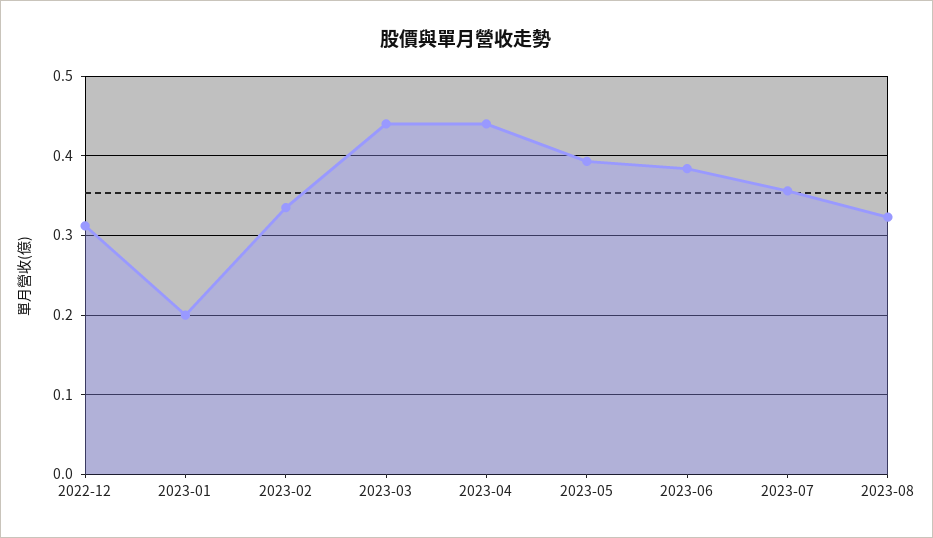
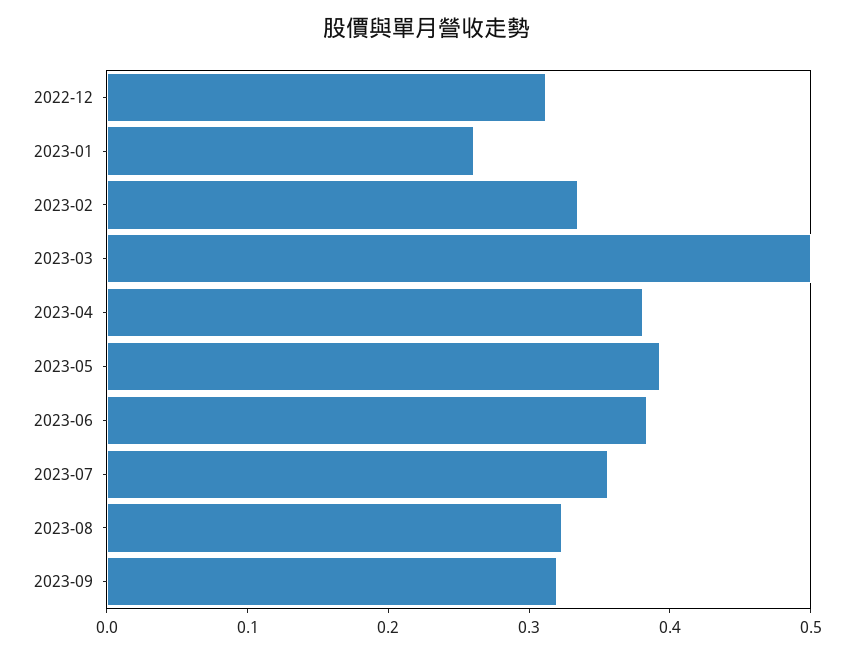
2023-01: 0.2 -> 0.26
2023-03: 0.44 -> 0.5
2023-04: 0.44 -> 0.38
2023-09: none -> 0.32

